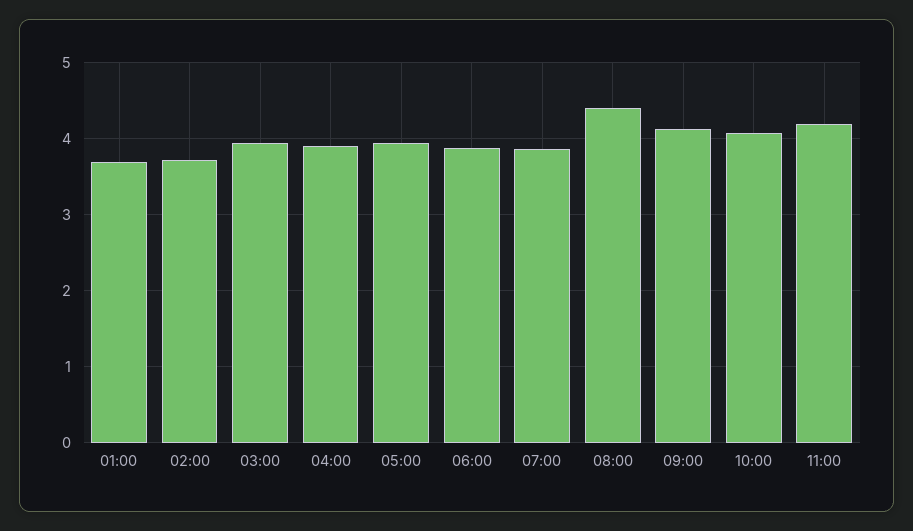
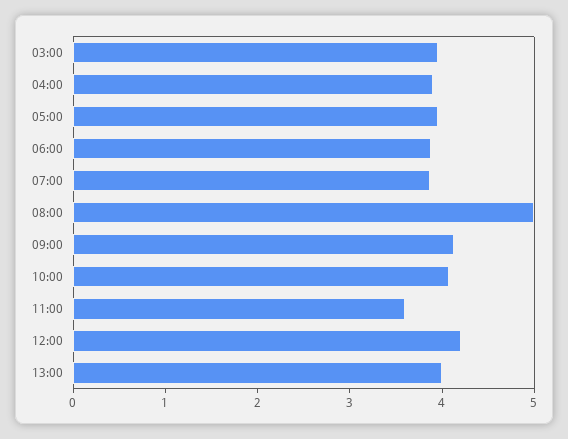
01:00: 3.7 -> none
02:00: 3.7 -> none
08:00: 4.4 -> 5
11:00: 4.2 -> 3.6
12:00: none -> 4.2
13:00: none -> 4

